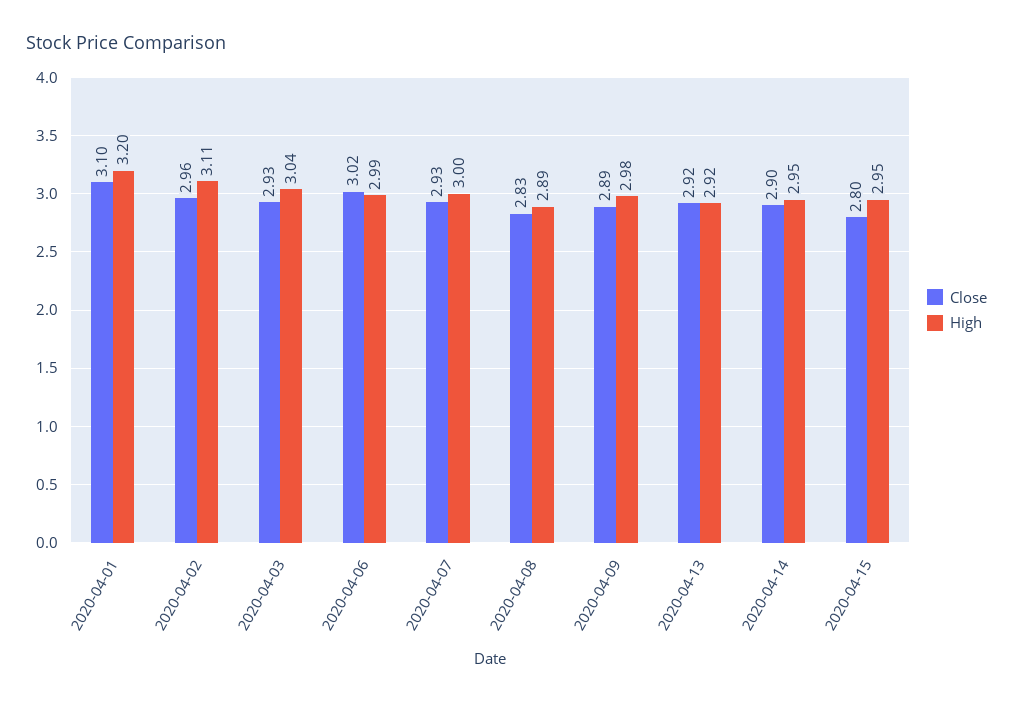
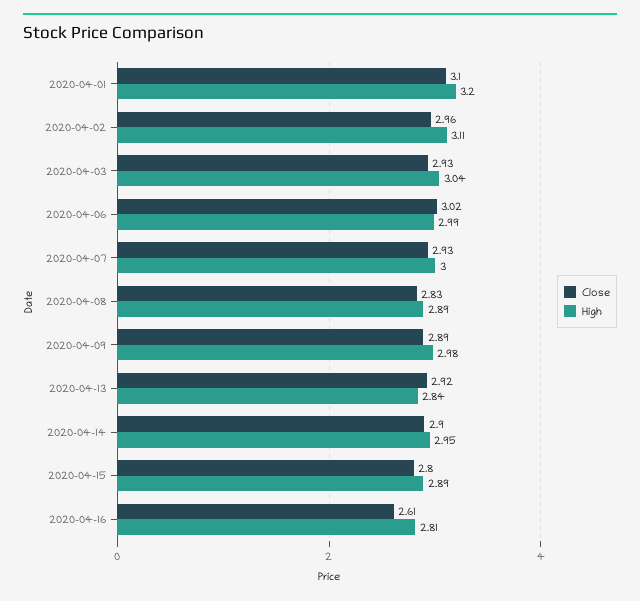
High, 2020-04-13: 2.92 -> 2.84
High, 2020-04-15: 2.95 -> 2.89
Close, 2020-04-16: none -> 2.61
High, 2020-04-16: none -> 2.81

